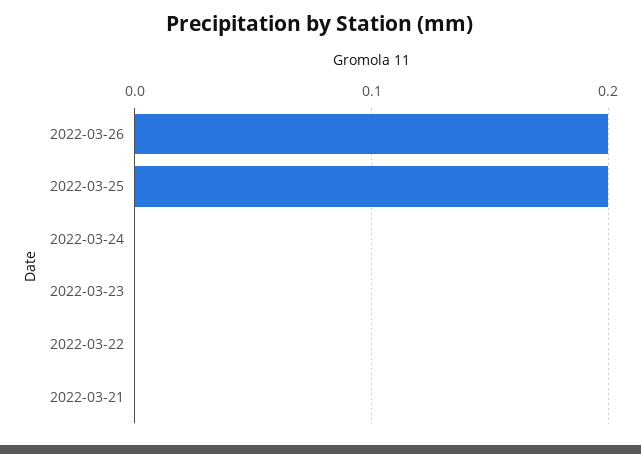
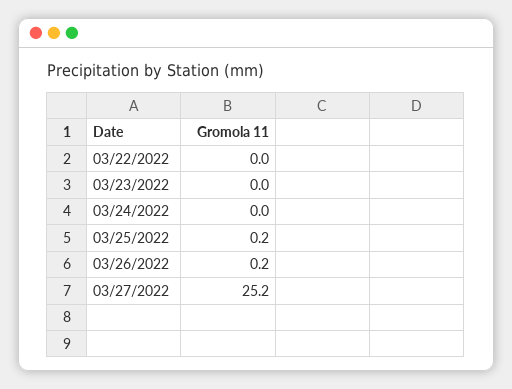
2022-03-21: 0 -> none
03/27/2022: none -> 25.2

